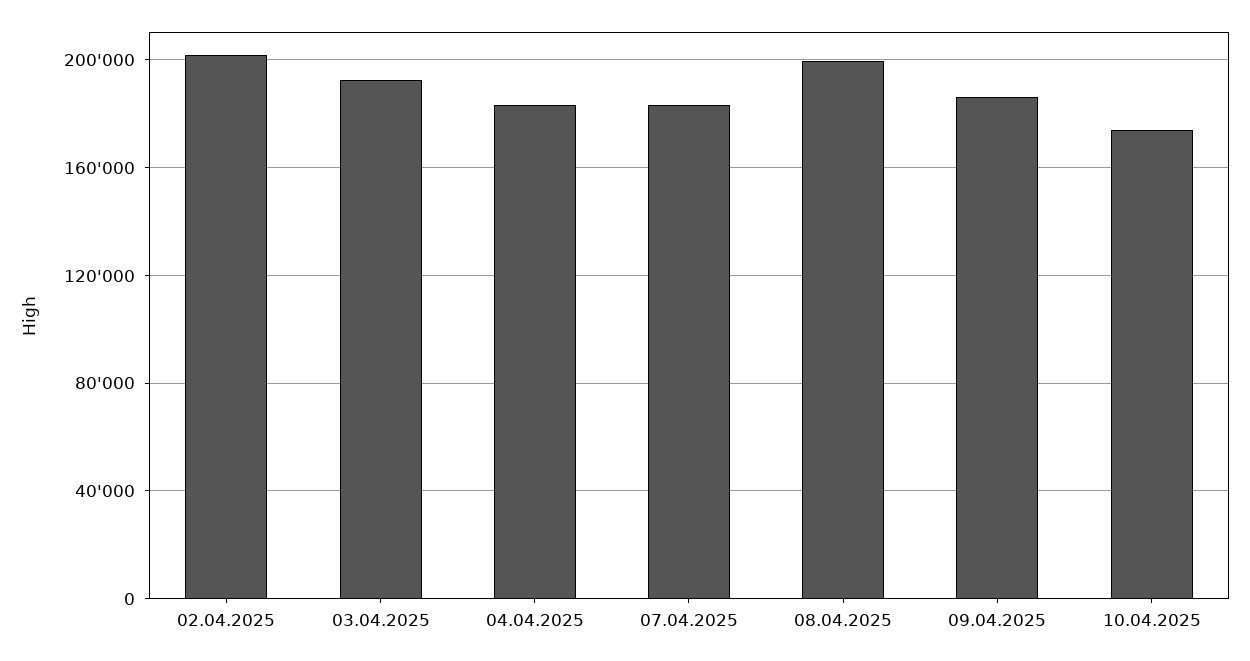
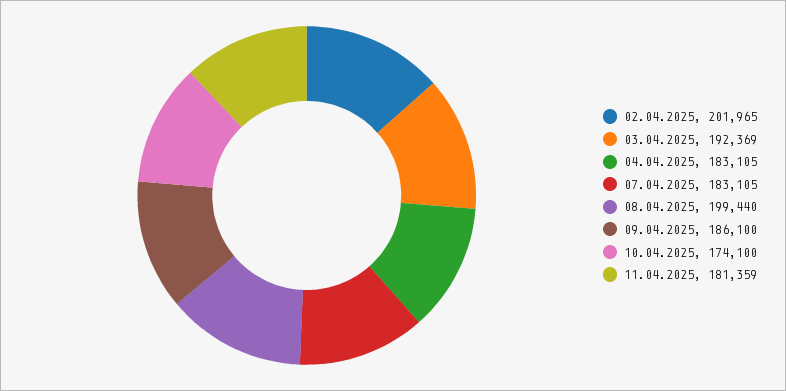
11.04.2025: none -> 181359

